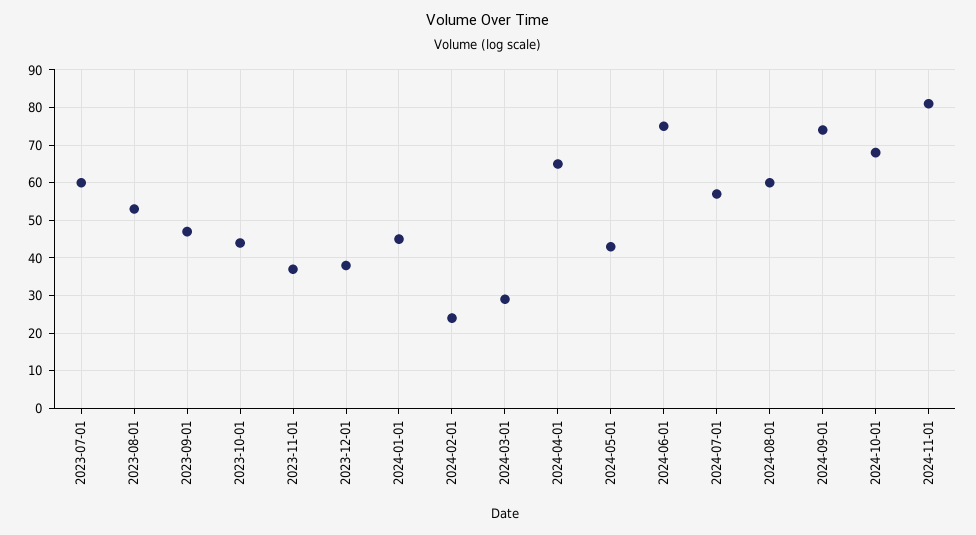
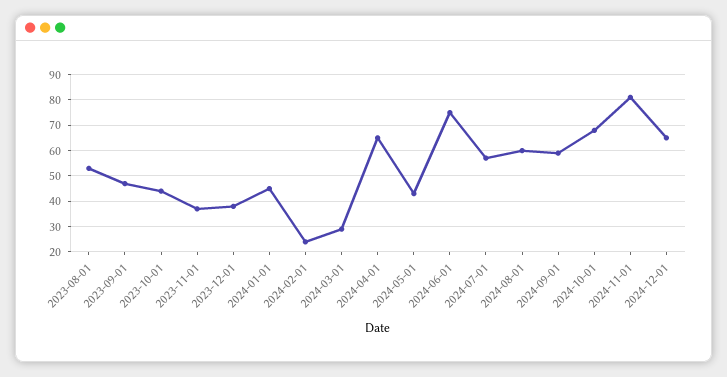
2023-07-01: 60 -> none
2024-09-01: 75 -> 60
2024-12-01: none -> 65

